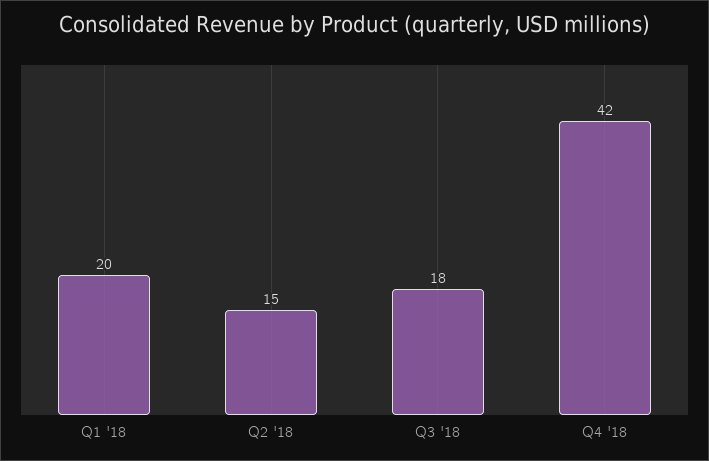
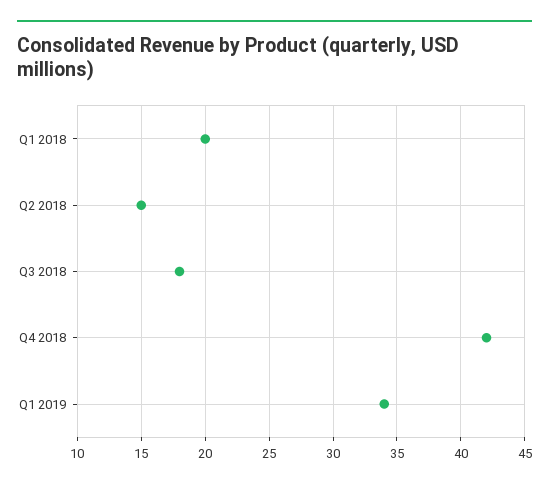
Q1 2019: none -> 34

